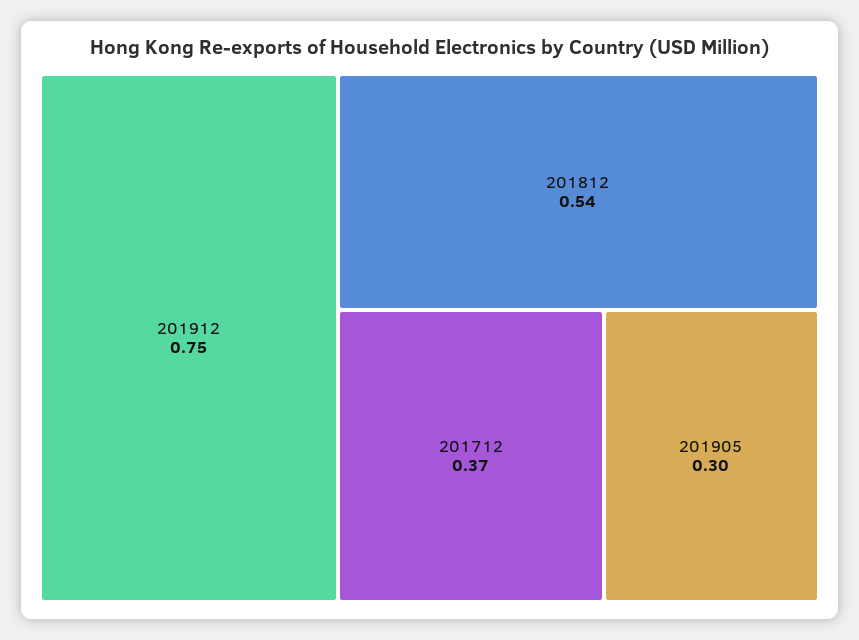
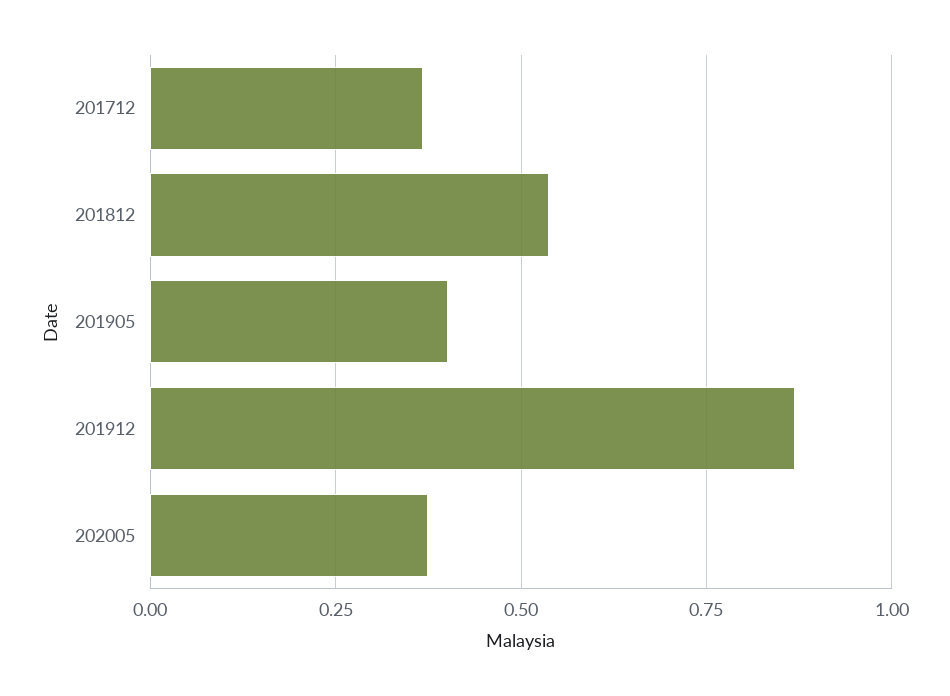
201912: 0.75 -> 0.875
201905: 0.3 -> 0.4
202005: none -> 0.375

